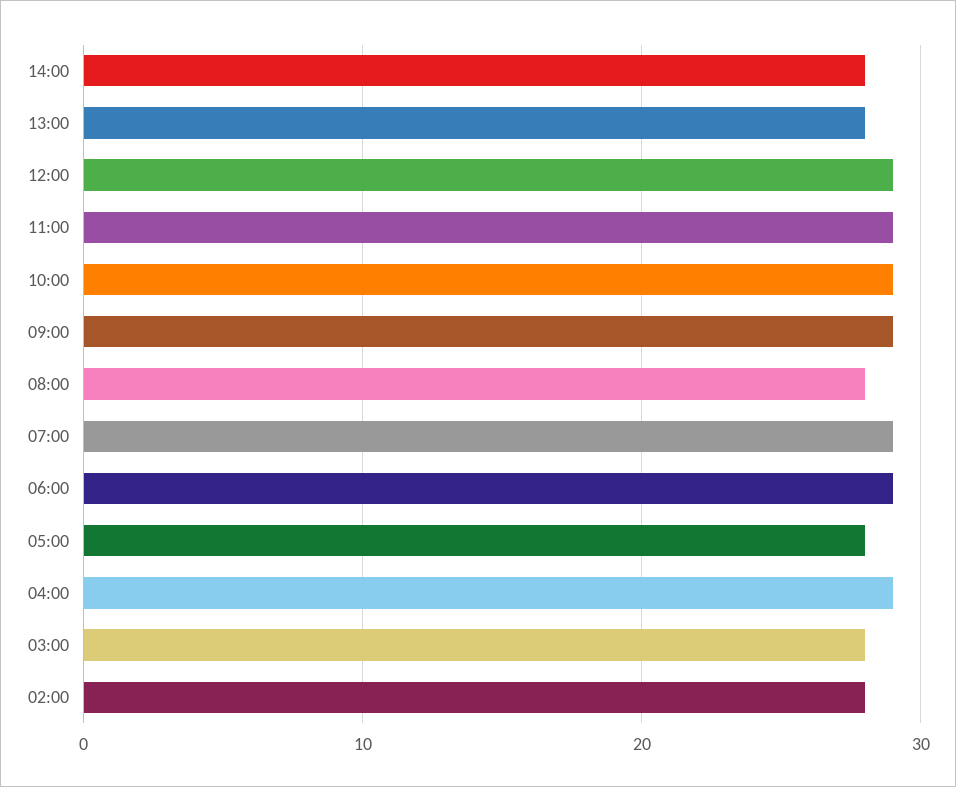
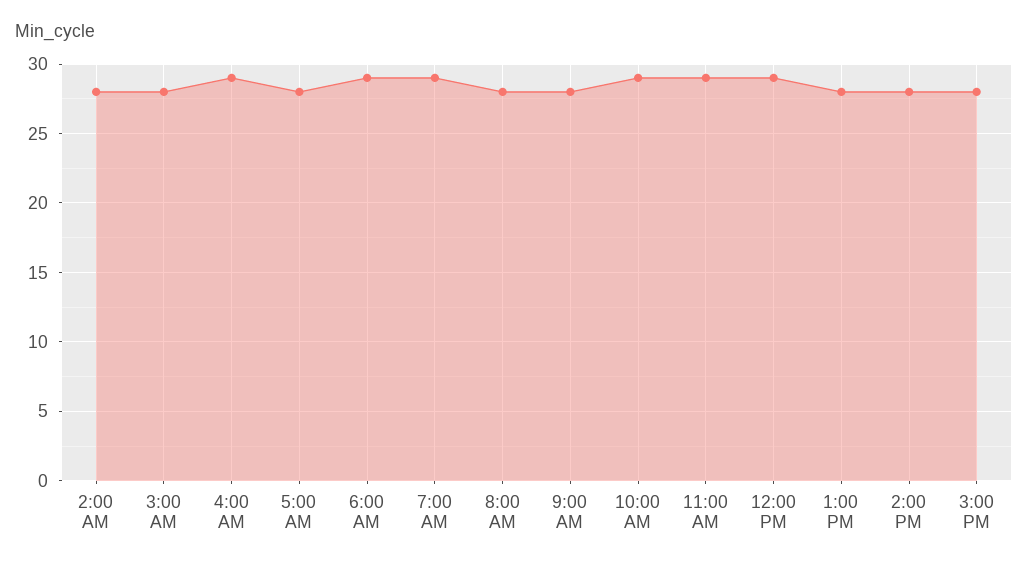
09:00: 29 -> 28
3:00 PM: none -> 28

